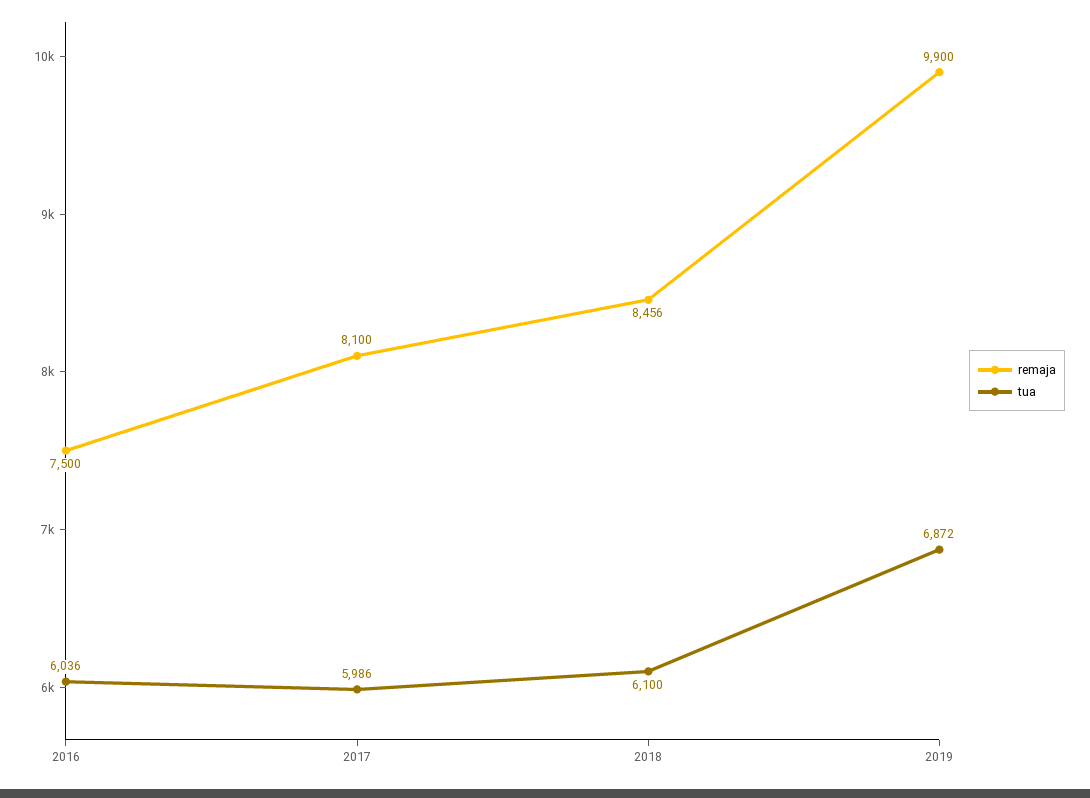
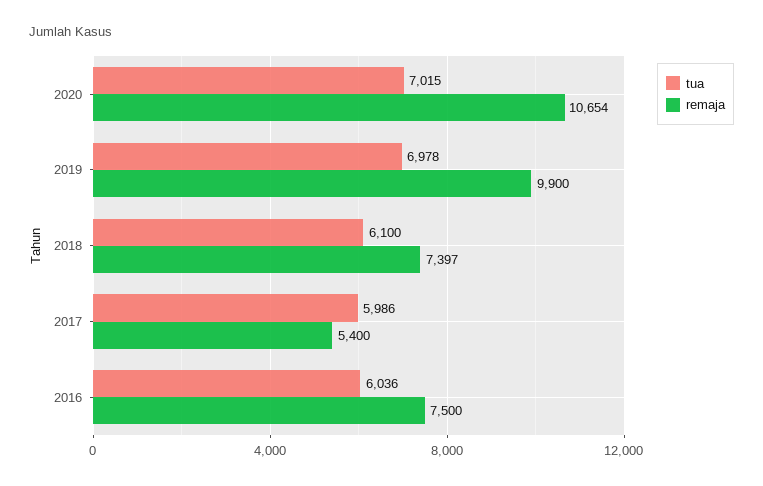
remaja, 2017: 8100 -> 5400
remaja, 2018: 8456 -> 7397
tua, 2019: 6872 -> 6978
tua, 2020: none -> 7015
remaja, 2020: none -> 10654

